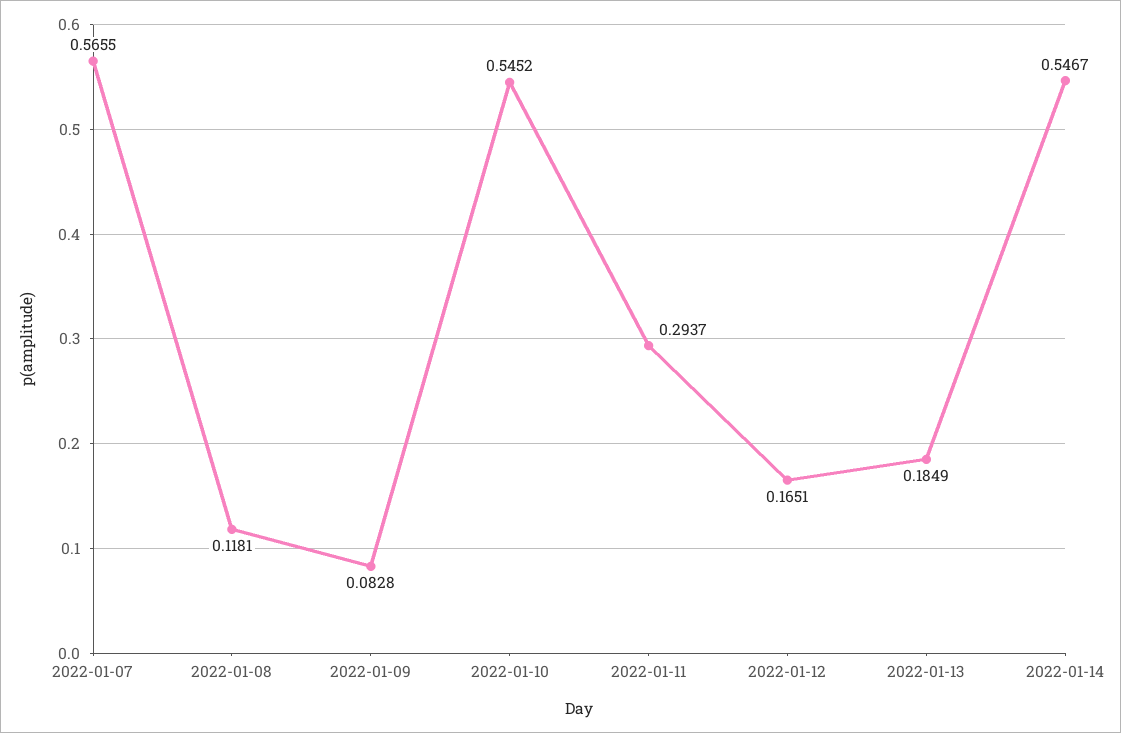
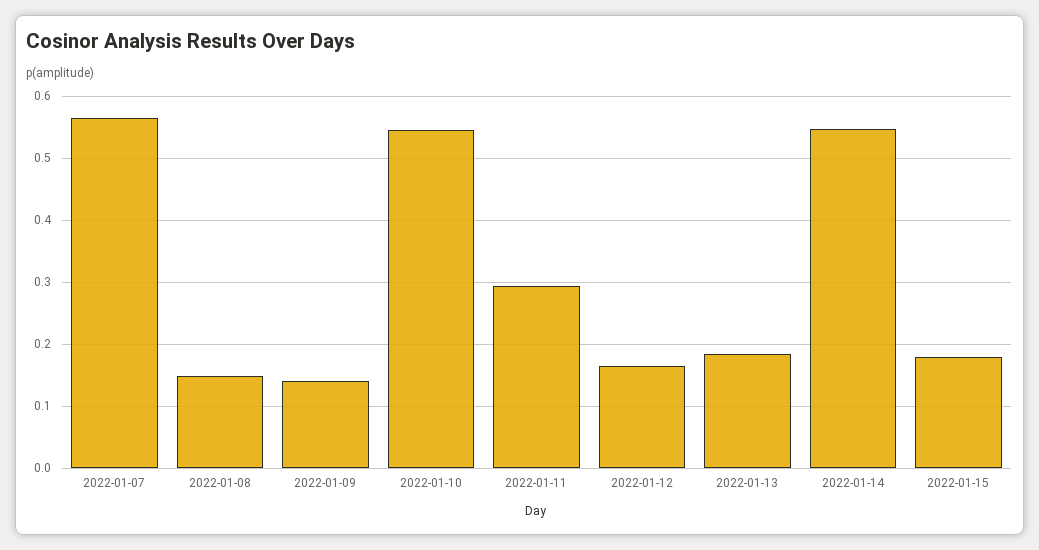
2022-01-08: 0.1181 -> 0.15
2022-01-09: 0.0828 -> 0.14
2022-01-15: none -> 0.18

